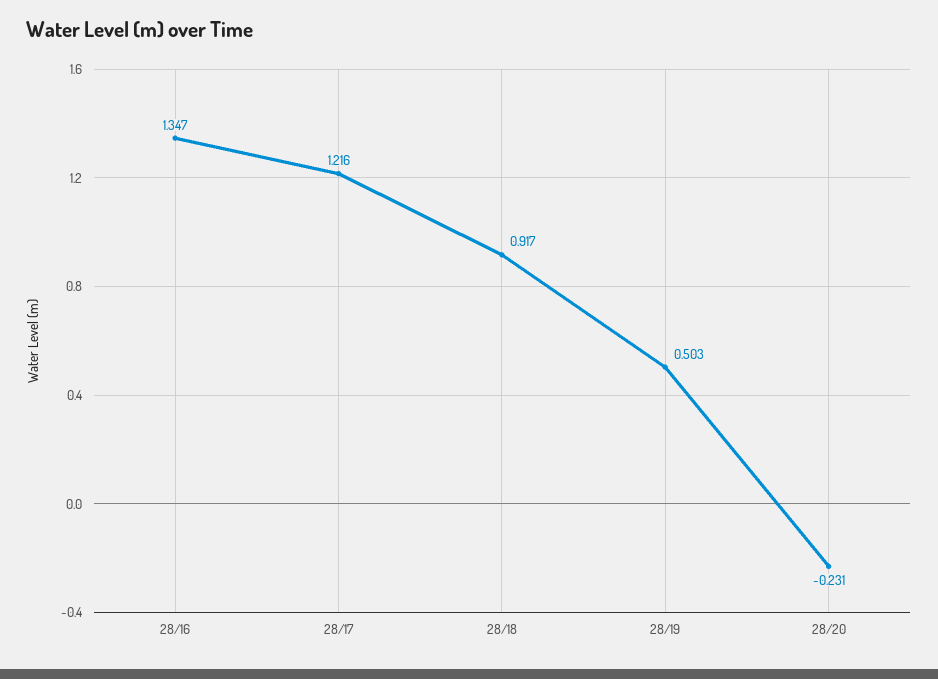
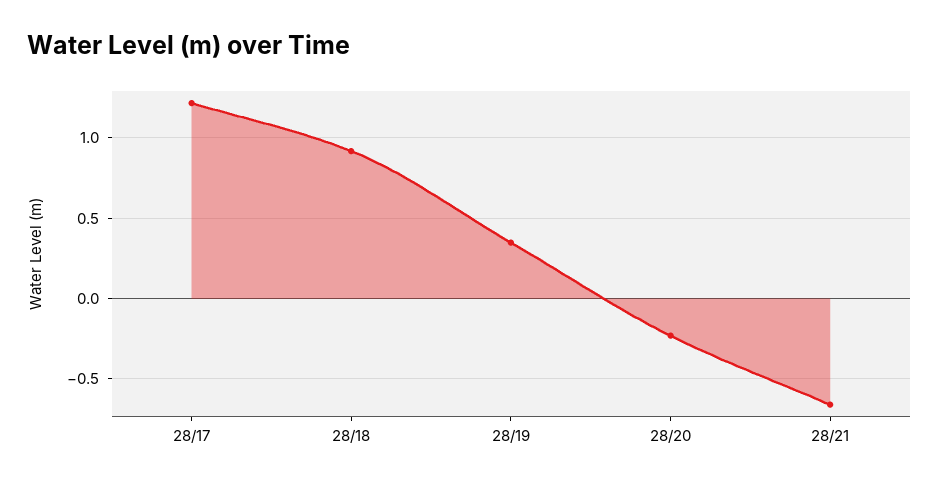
28/16: 1.347 -> none
28/19: 0.503 -> 0.35
28/21: none -> -0.65

